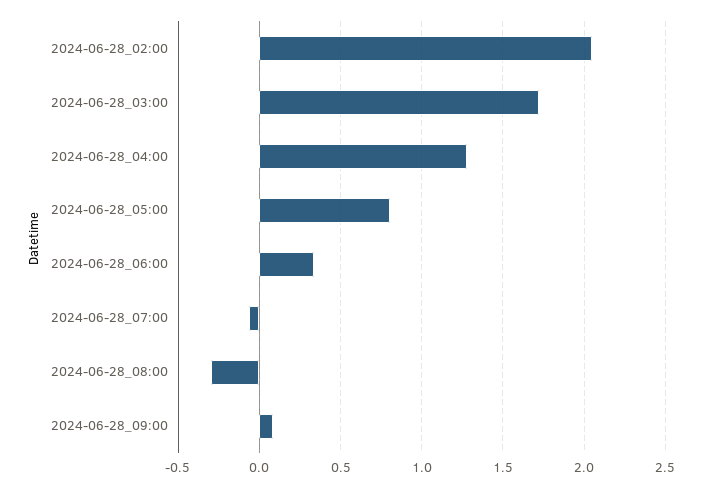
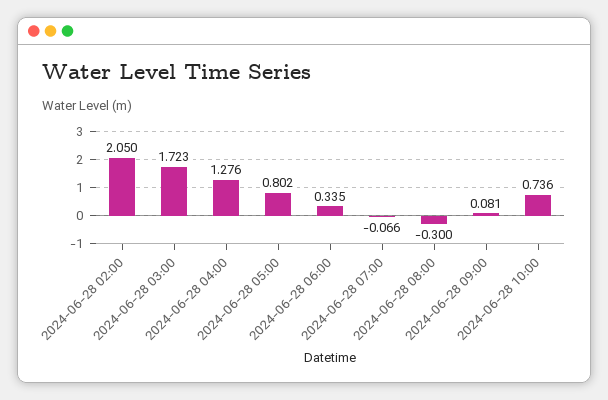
2024-06-28 10:00: none -> 0.736

